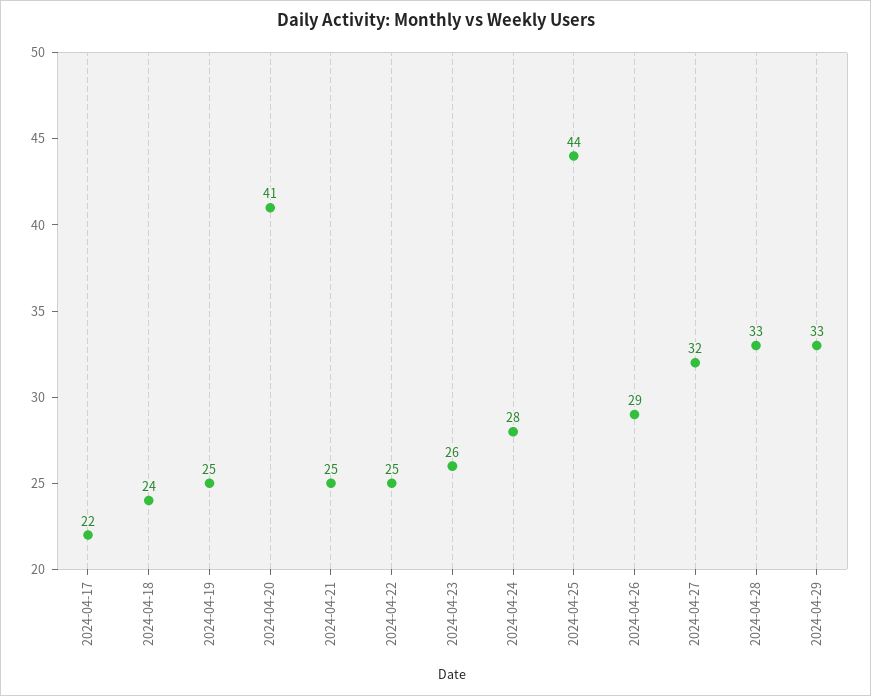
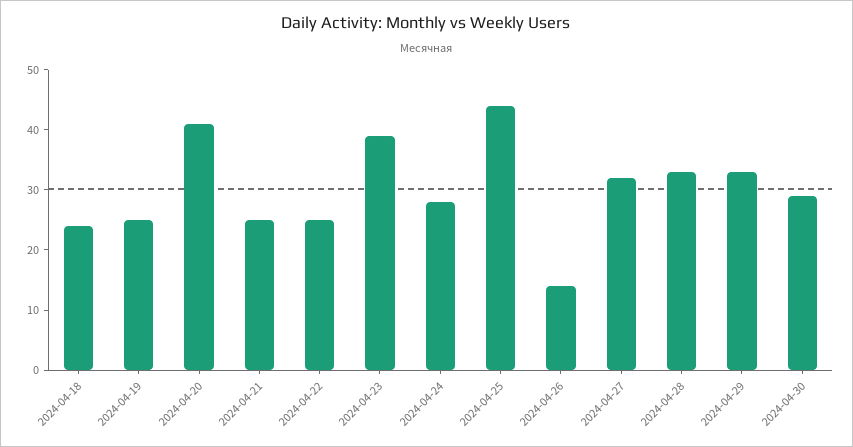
2024-04-17: 22 -> none
2024-04-23: 26 -> 40
2024-04-26: 29 -> 15
2024-04-30: none -> 30

